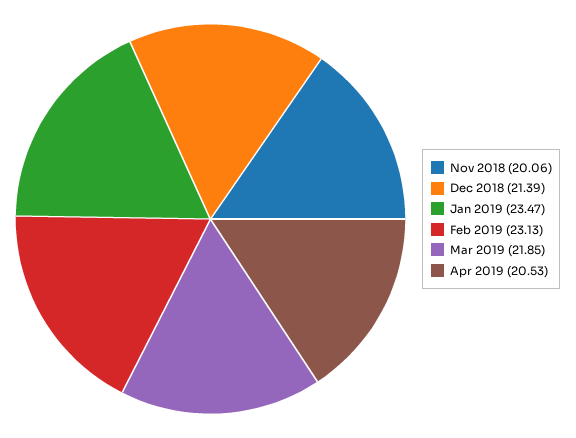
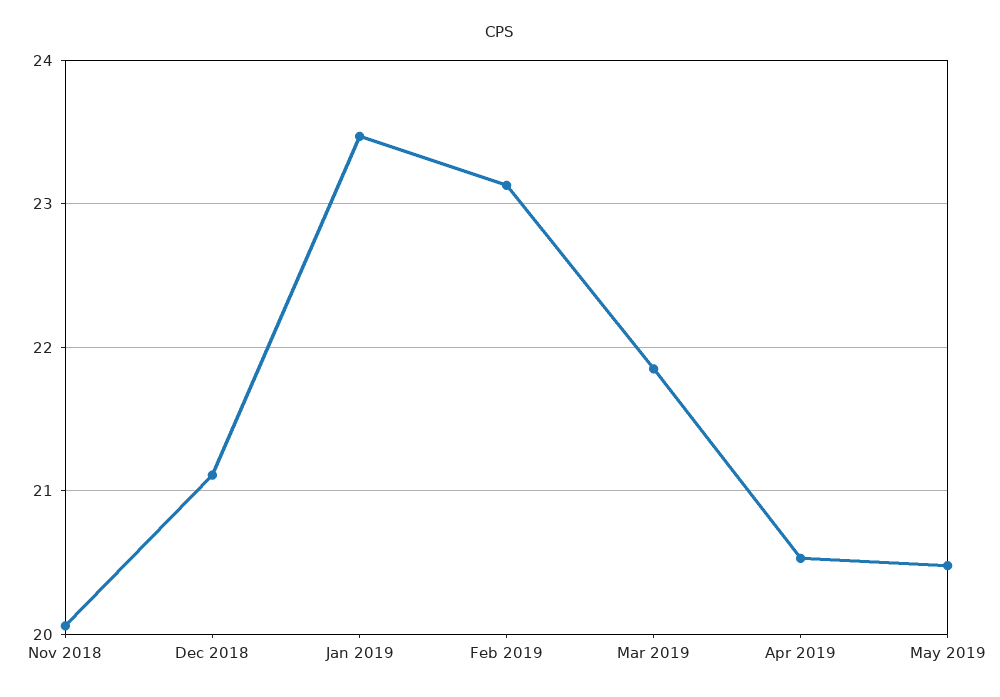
Dec 2018: 21.39 -> 21.1
May 2019: none -> 20.5

